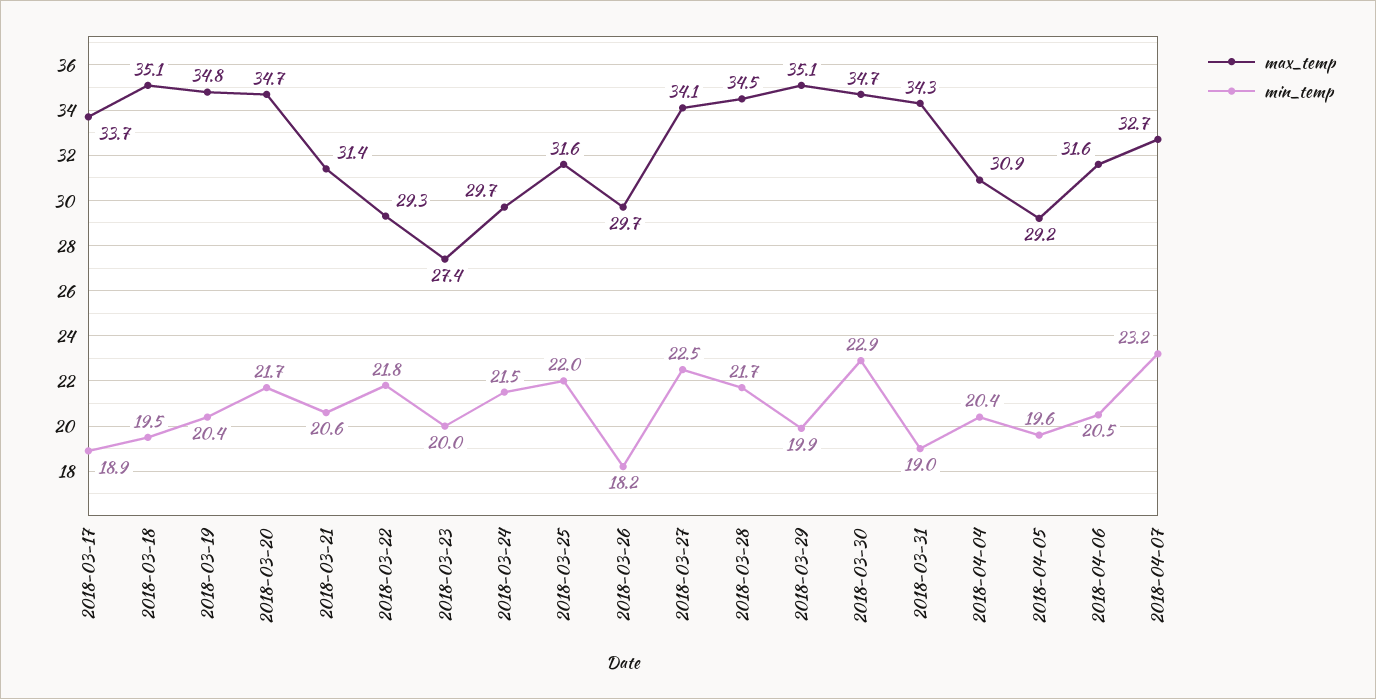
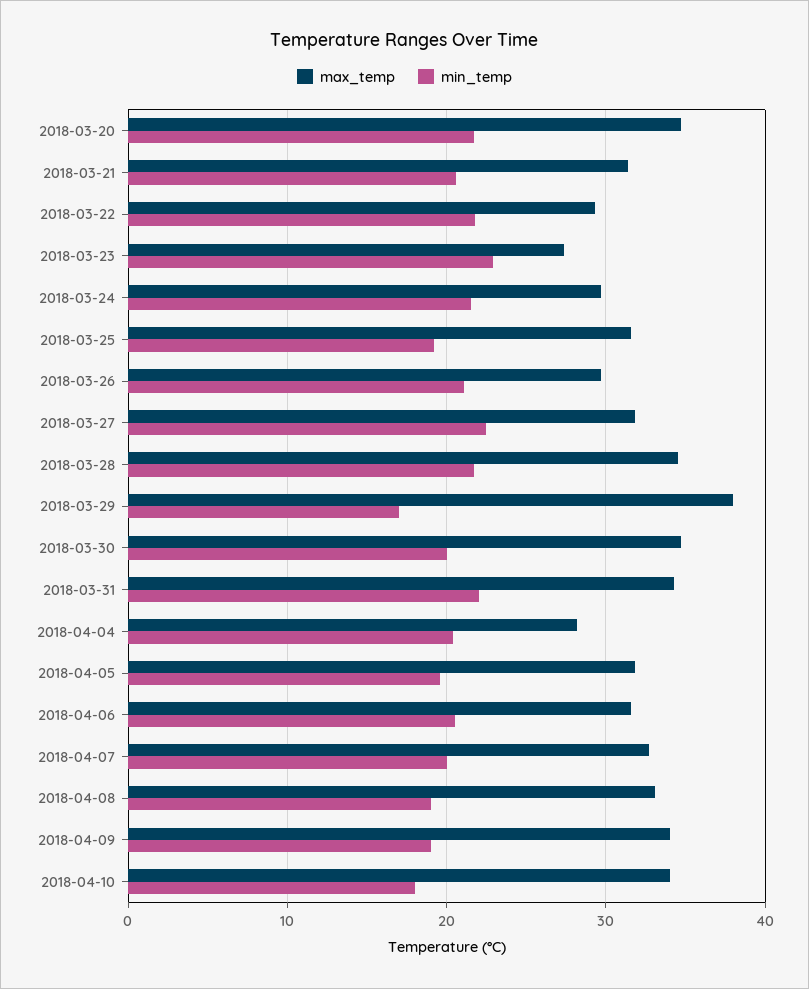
max_temp, 2018-03-17: 33.7 -> none
min_temp, 2018-03-17: 18.9 -> none
max_temp, 2018-03-18: 35.1 -> none
min_temp, 2018-03-18: 19.5 -> none
max_temp, 2018-03-19: 34.8 -> none
min_temp, 2018-03-19: 20.4 -> none
min_temp, 2018-03-23: 20 -> 23
min_temp, 2018-03-25: 22 -> 19
min_temp, 2018-03-26: 18.2 -> 21
max_temp, 2018-03-27: 34.1 -> 32
max_temp, 2018-03-29: 35.1 -> 38
min_temp, 2018-03-29: 19.9 -> 17
min_temp, 2018-03-30: 22.9 -> 20
min_temp, 2018-03-31: 19 -> 22
max_temp, 2018-04-04: 30.9 -> 28
max_temp, 2018-04-05: 29.2 -> 32
min_temp, 2018-04-07: 23.2 -> 20
max_temp, 2018-04-08: none -> 33
min_temp, 2018-04-08: none -> 19
max_temp, 2018-04-09: none -> 34
min_temp, 2018-04-09: none -> 19
max_temp, 2018-04-10: none -> 34
min_temp, 2018-04-10: none -> 18

